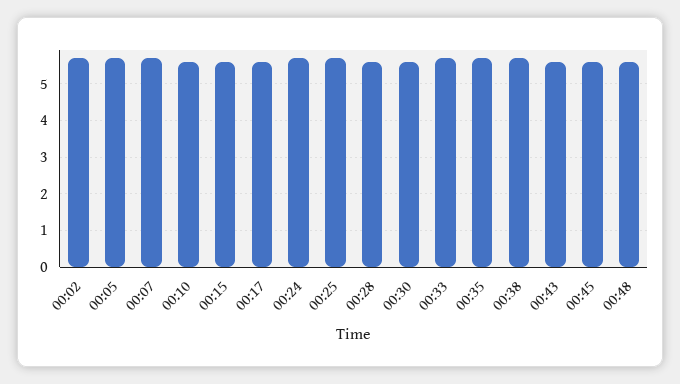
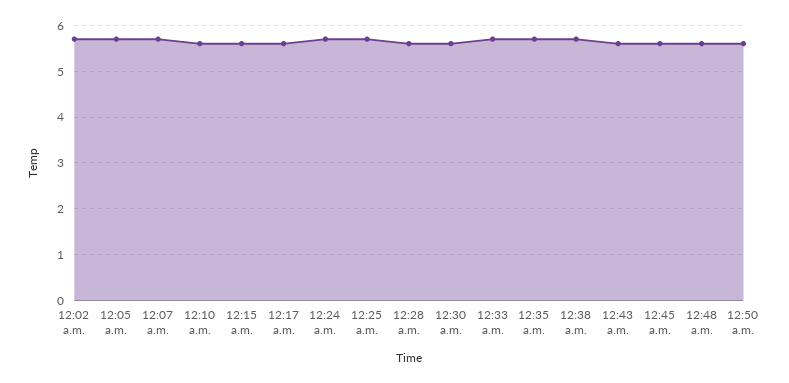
12:50 a.m.: none -> 5.5

